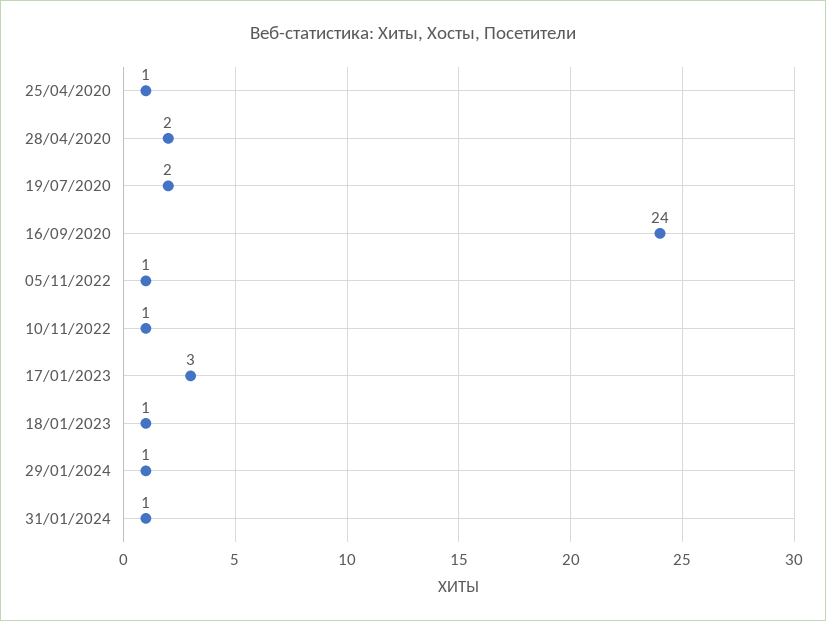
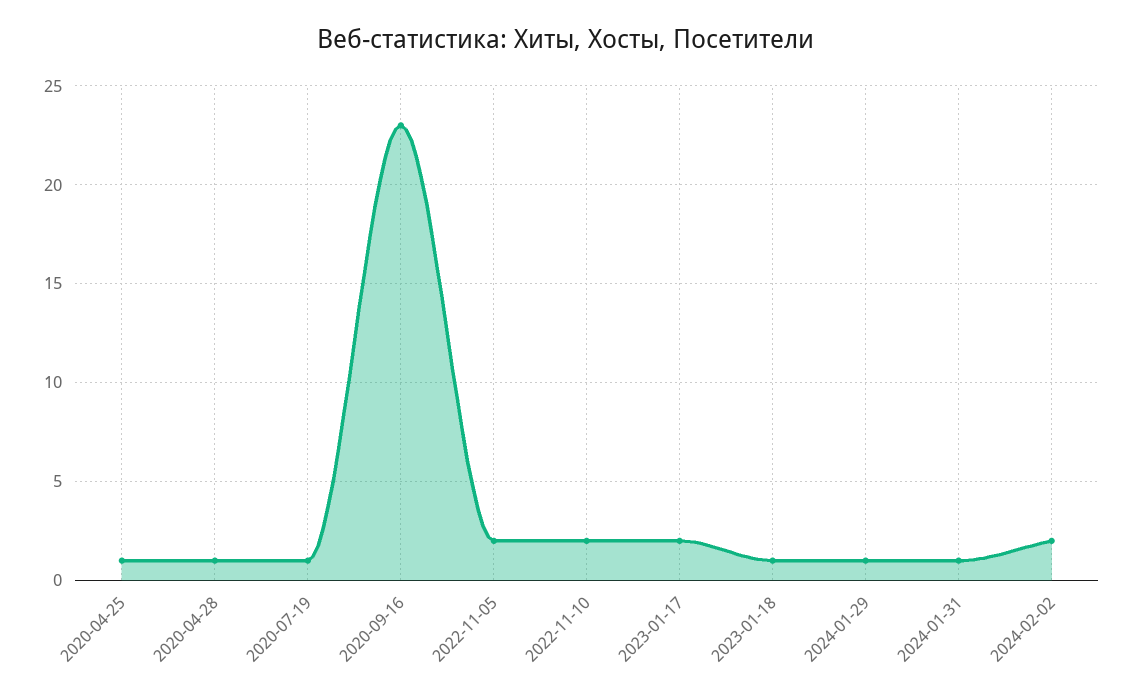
28/04/2020: 2 -> 1
19/07/2020: 2 -> 1
16/09/2020: 24 -> 23
05/11/2022: 1 -> 2
10/11/2022: 1 -> 2
17/01/2023: 3 -> 2
2024-02-02: none -> 2

